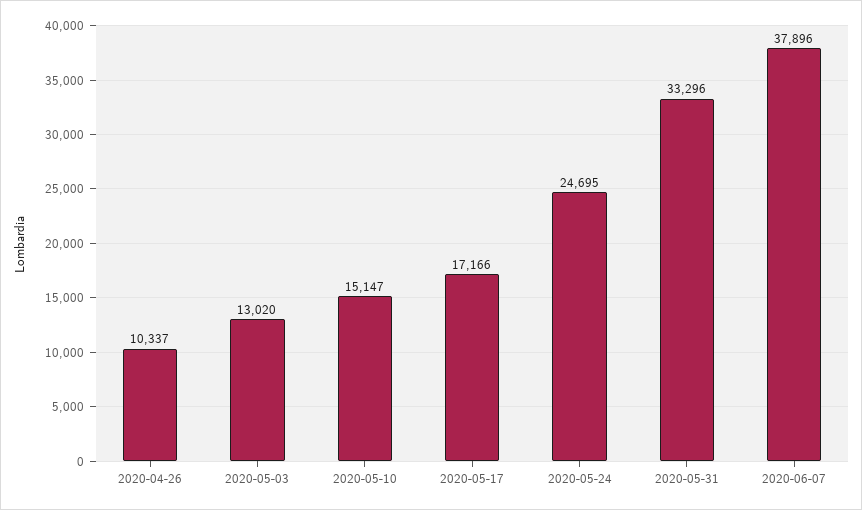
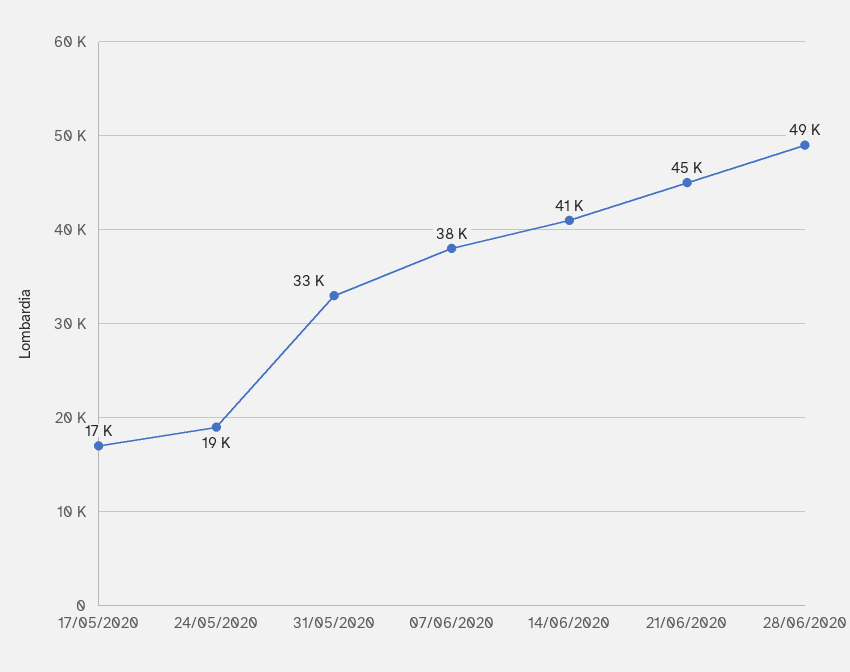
2020-04-26: 10337 -> none
2020-05-03: 13020 -> none
2020-05-10: 15147 -> none
2020-05-24: 24695 -> 19000
14/06/2020: none -> 41000
21/06/2020: none -> 45000
28/06/2020: none -> 49000

